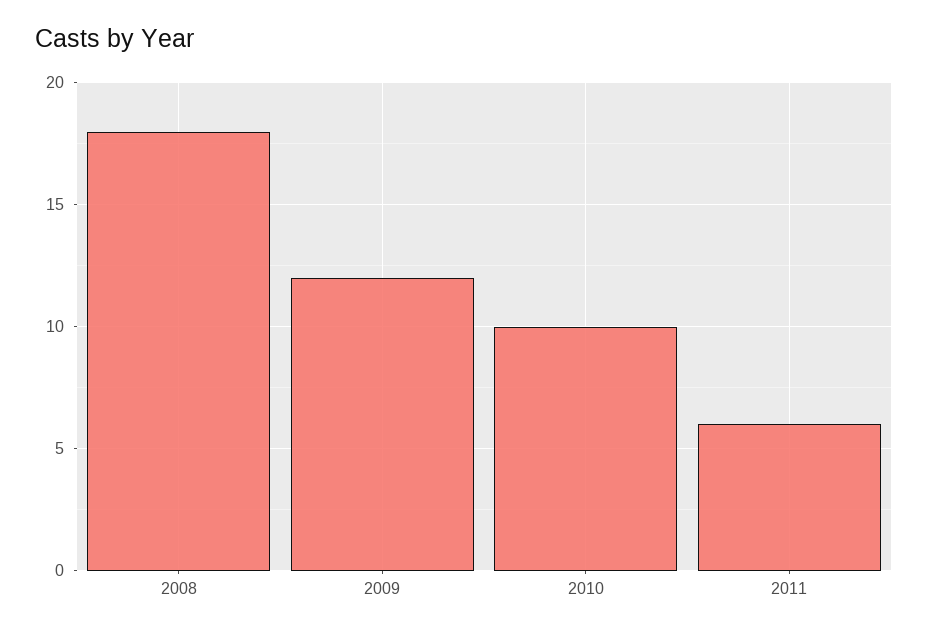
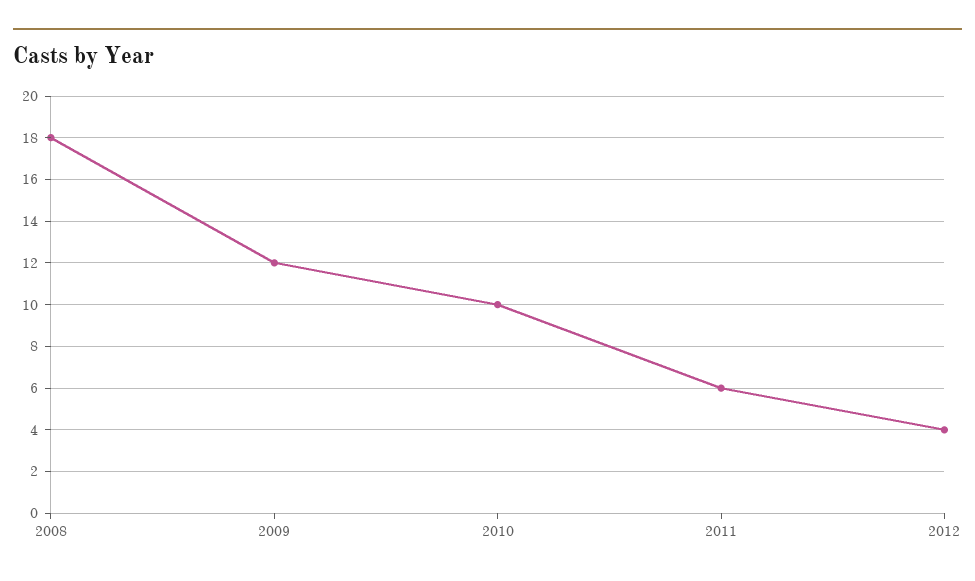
2012: none -> 4

